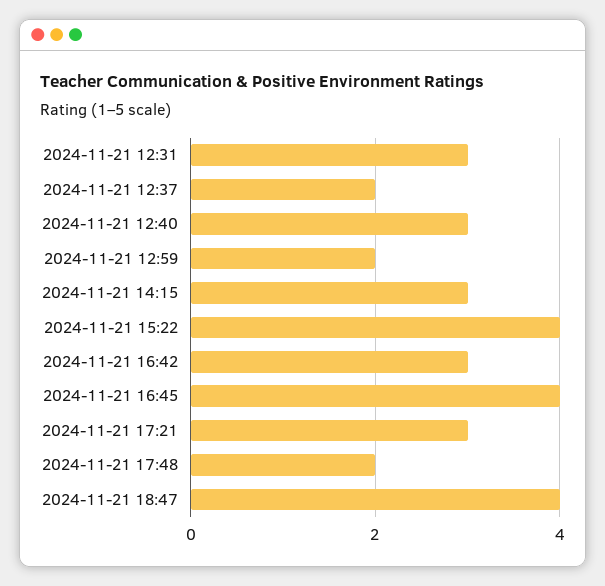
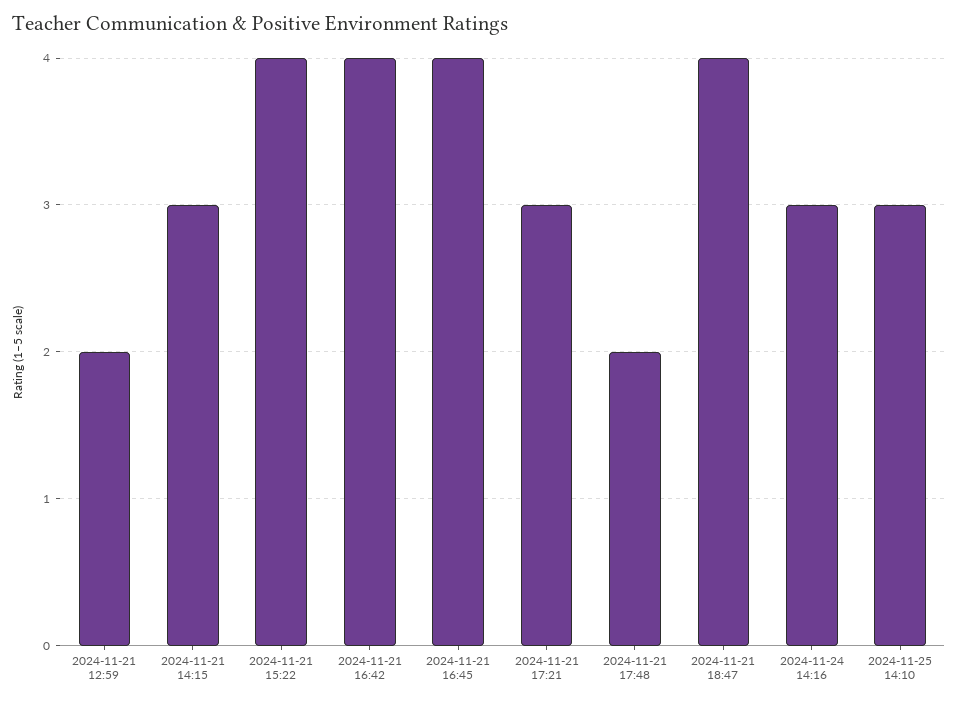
2024-11-21 12:31: 3 -> none
2024-11-21 12:37: 2 -> none
2024-11-21 12:40: 3 -> none
2024-11-21 16:42: 3 -> 4
2024-11-24 14:16: none -> 3
2024-11-25 14:10: none -> 3

